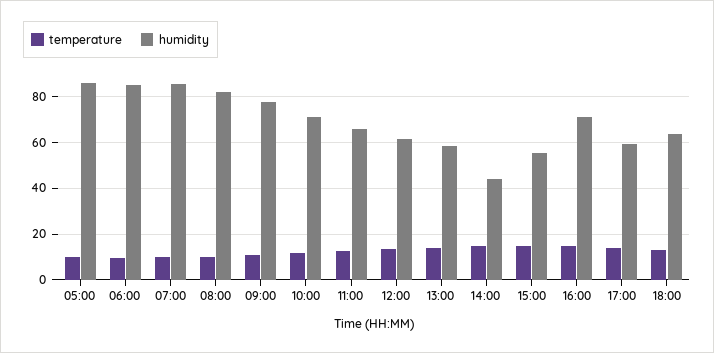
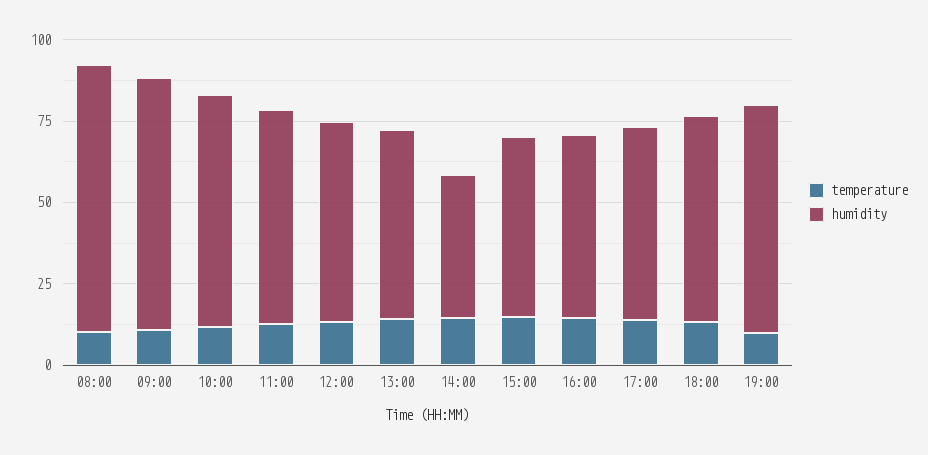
temperature, 05:00: 10 -> none
humidity, 05:00: 85 -> none
temperature, 06:00: 10 -> none
humidity, 06:00: 85 -> none
temperature, 07:00: 10 -> none
humidity, 07:00: 85 -> none
humidity, 16:00: 70 -> 55
temperature, 19:00: none -> 10
humidity, 19:00: none -> 70

